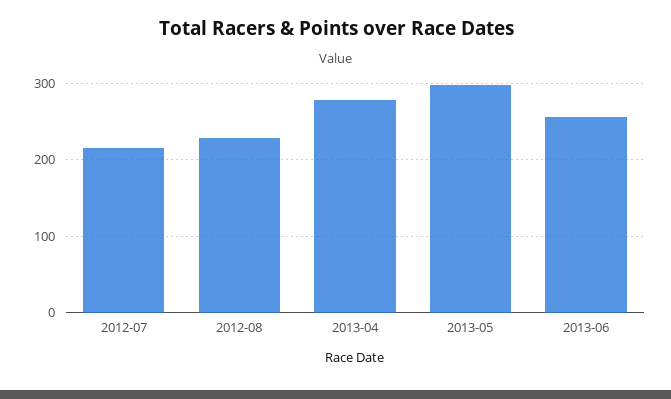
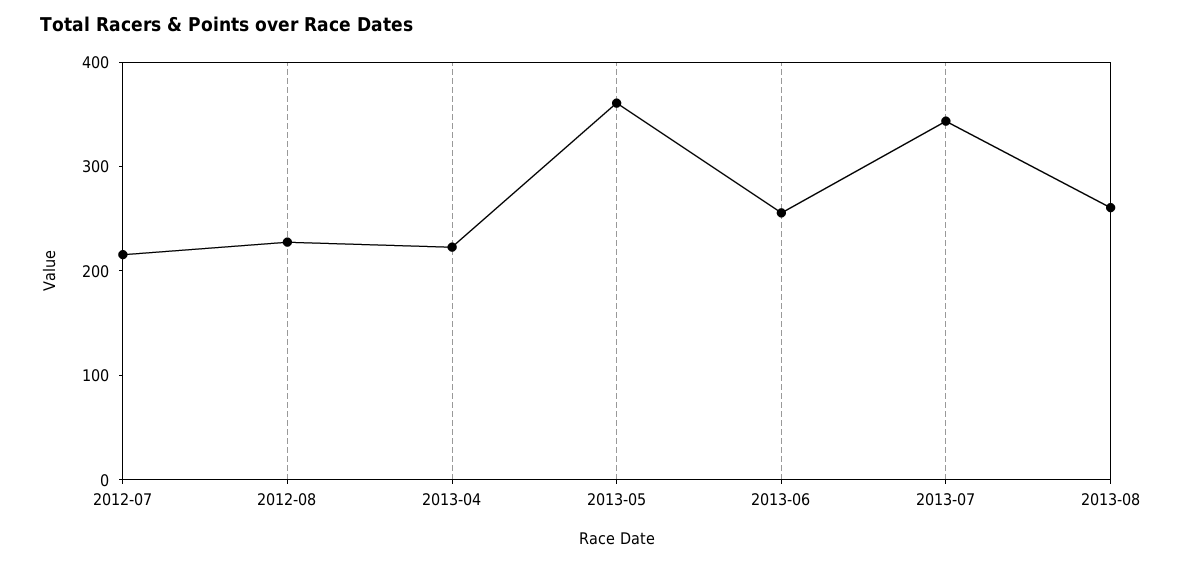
2013-04: 280 -> 220
2013-05: 300 -> 360
2013-07: none -> 340
2013-08: none -> 260

